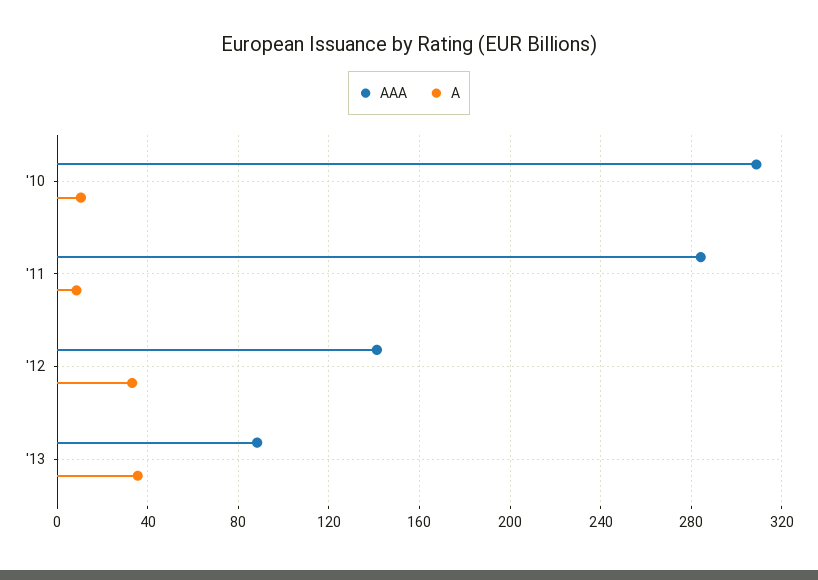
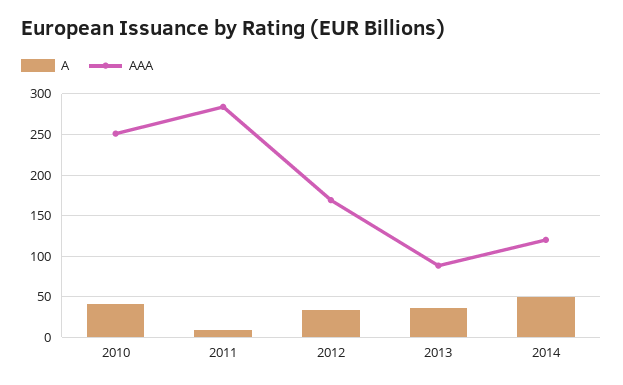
AAA, '10: 310 -> 250
A, '10: 10 -> 40
AAA, '12: 140 -> 170
A, 2014: none -> 50
AAA, 2014: none -> 120

